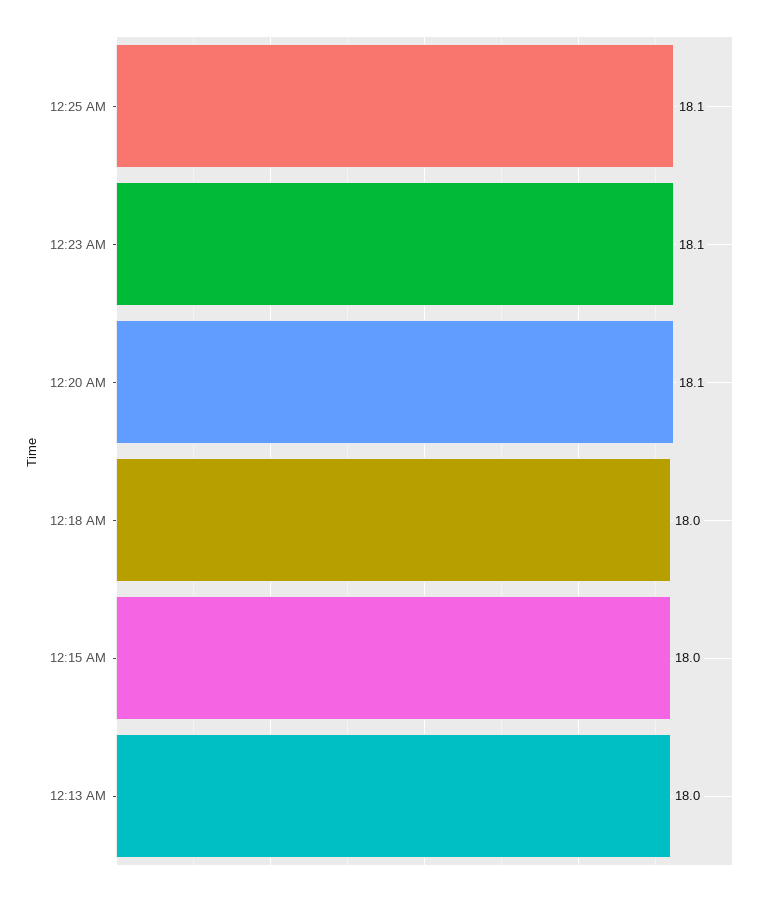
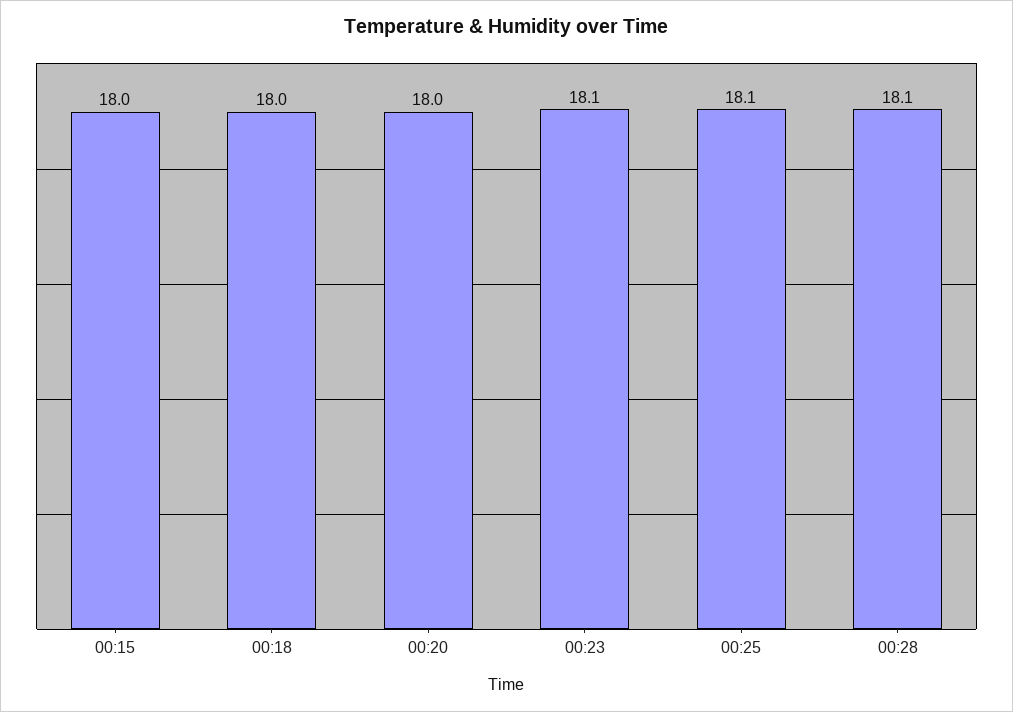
12:20 AM: 18.1 -> 18
12:13 AM: 18 -> none
00:28: none -> 18.1

